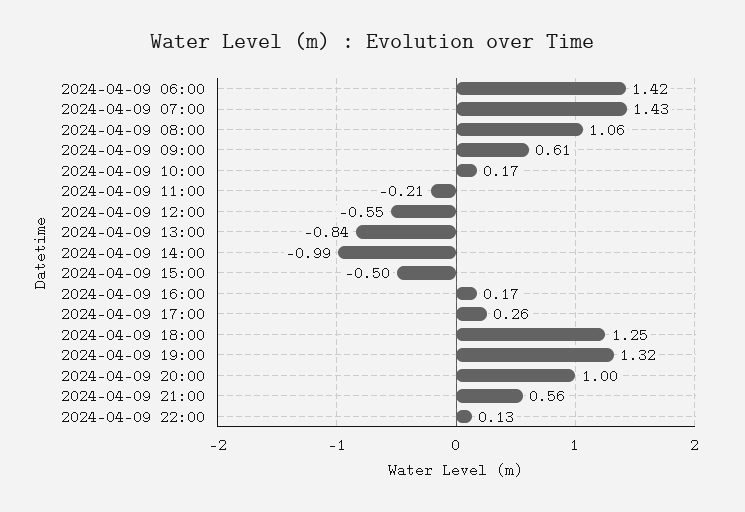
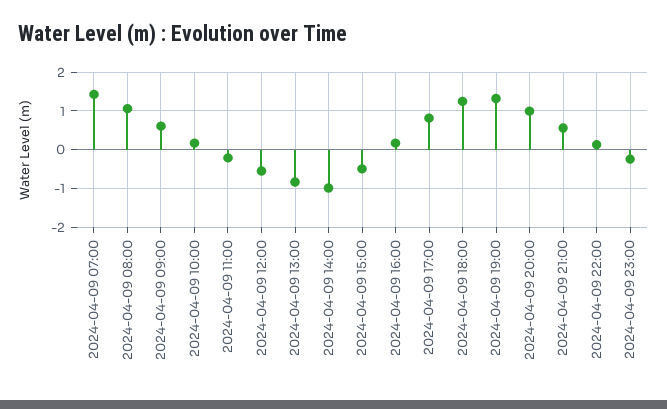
2024-04-09 06:00: 1.42 -> none
2024-04-09 17:00: 0.26 -> 0.8
2024-04-09 23:00: none -> -0.2

